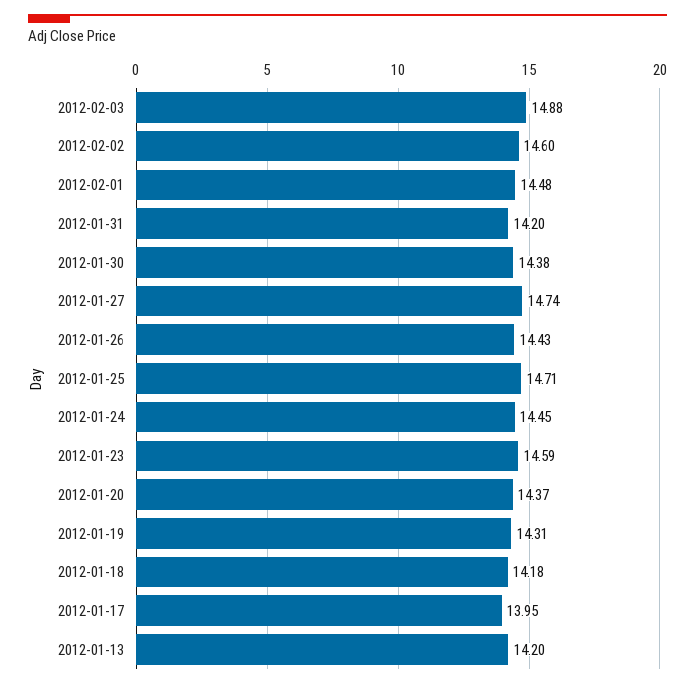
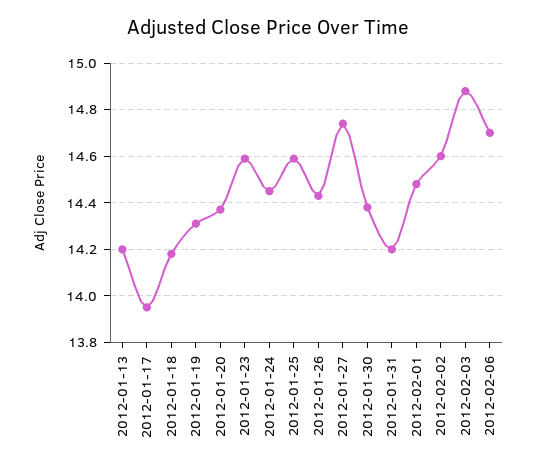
2012-01-25: 14.71 -> 14.6
2012-02-06: none -> 14.7

